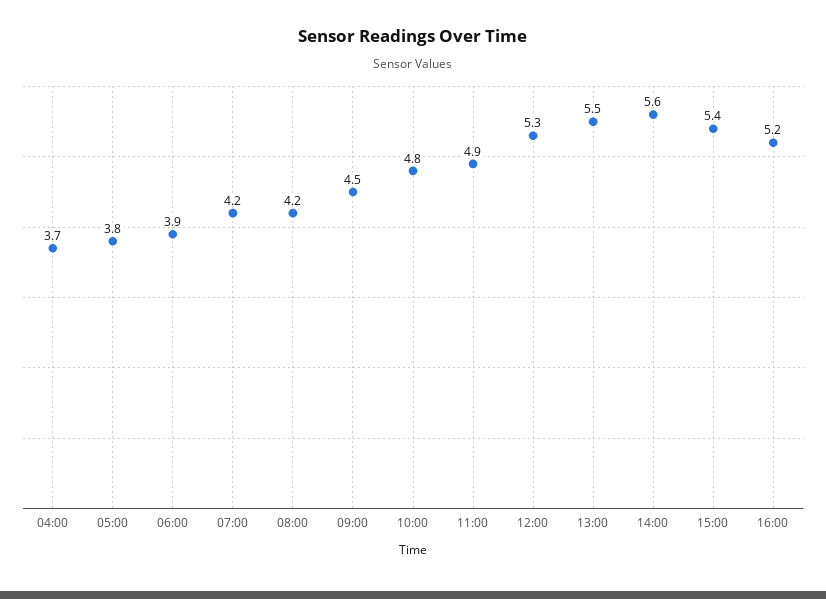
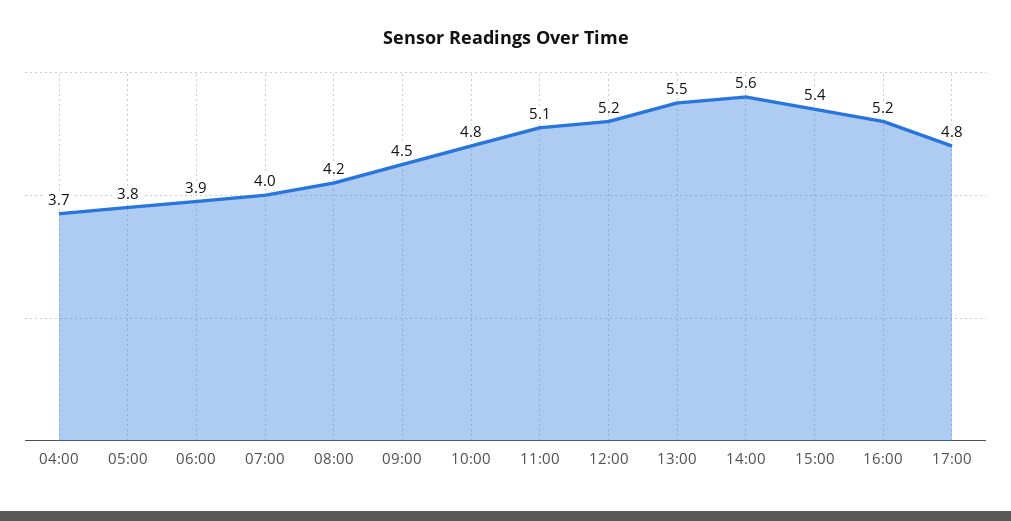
07:00: 4.2 -> 4
11:00: 4.9 -> 5.1
12:00: 5.3 -> 5.2
17:00: none -> 4.8

